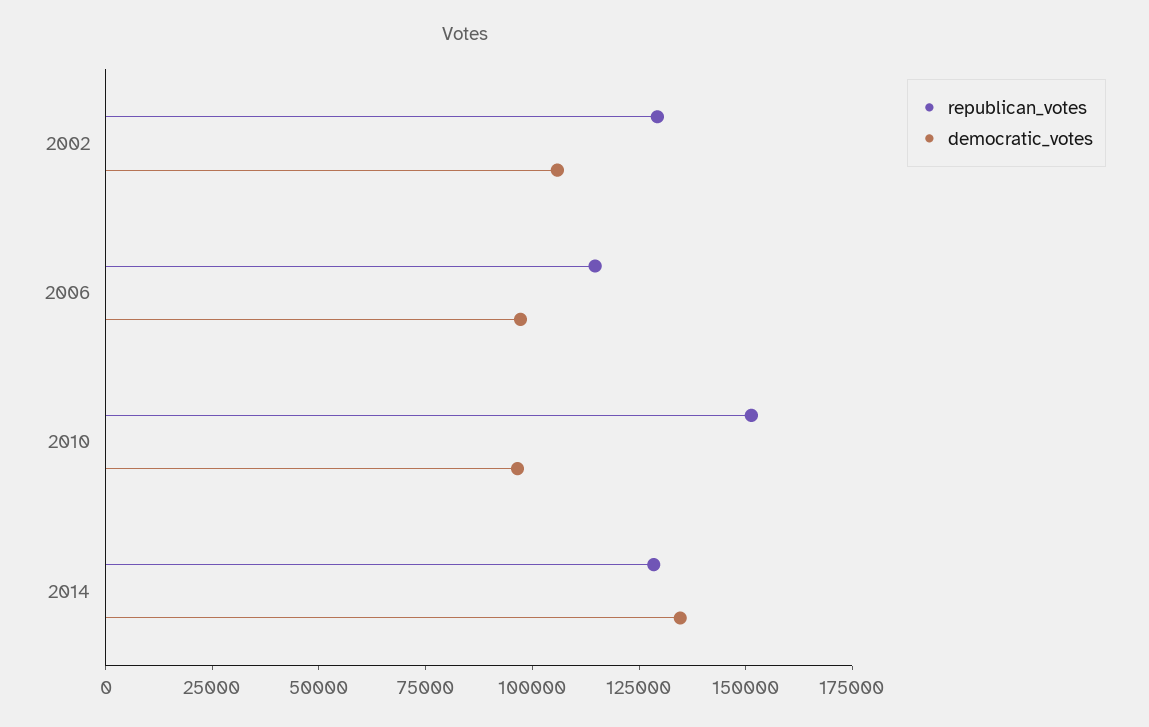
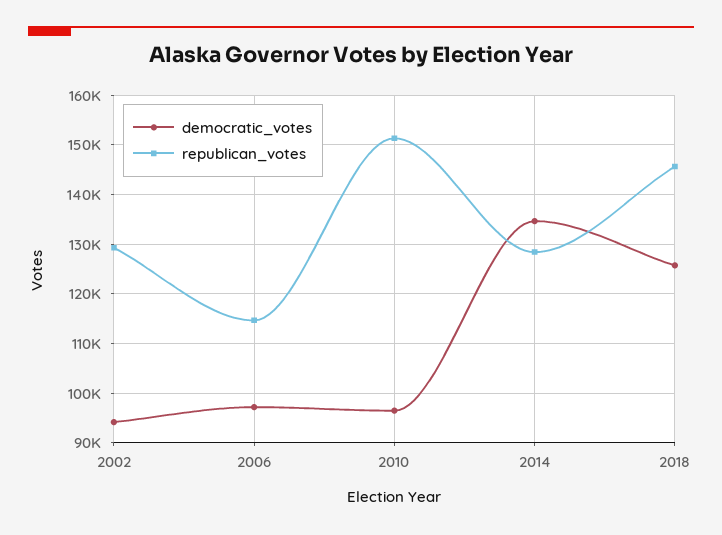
democratic_votes, 2002: 105000 -> 94000
democratic_votes, 2018: none -> 126000
republican_votes, 2018: none -> 146000

